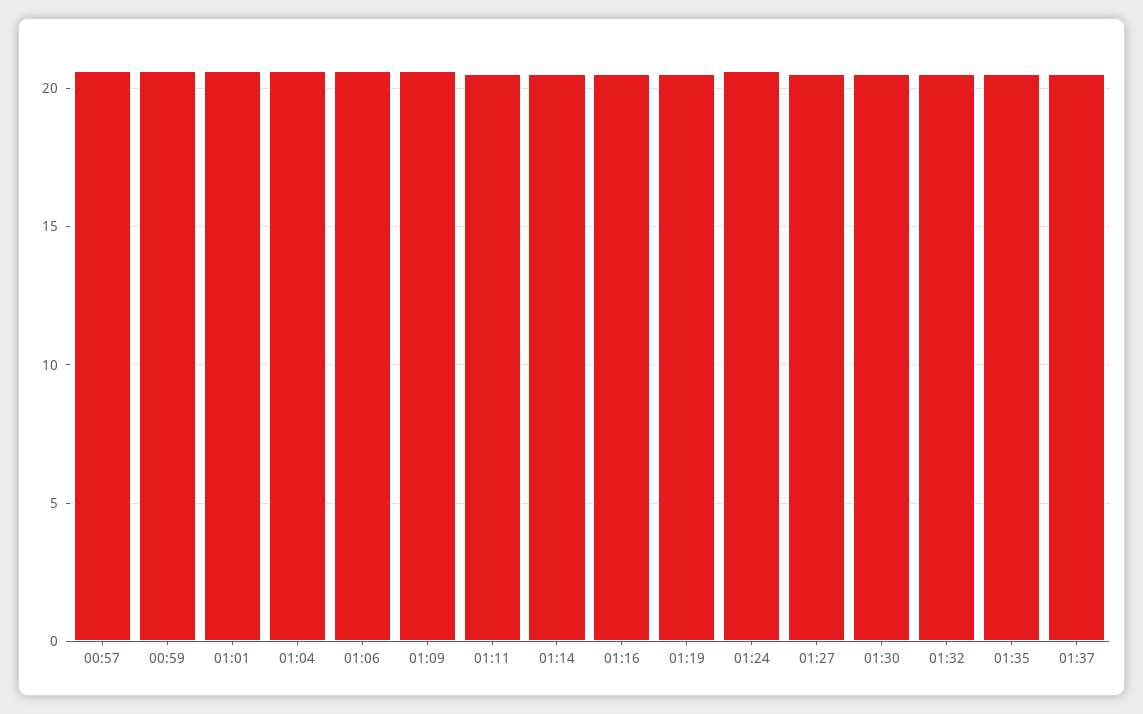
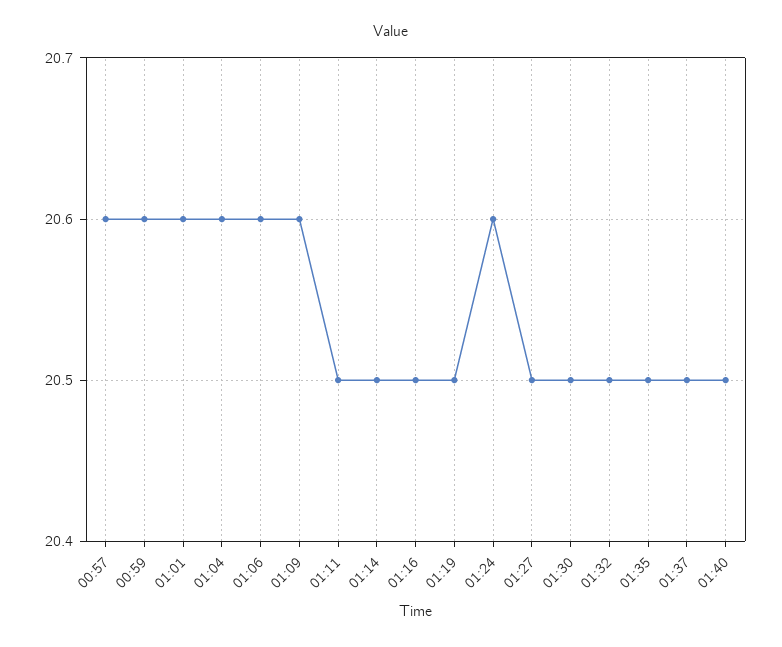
01:40: none -> 20.5

